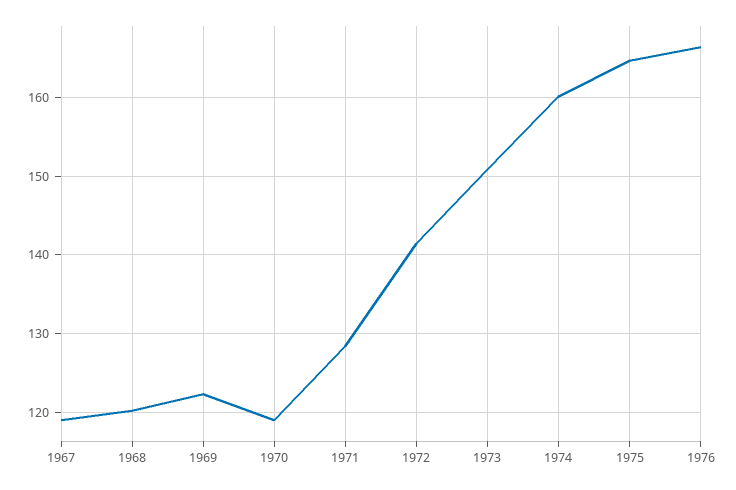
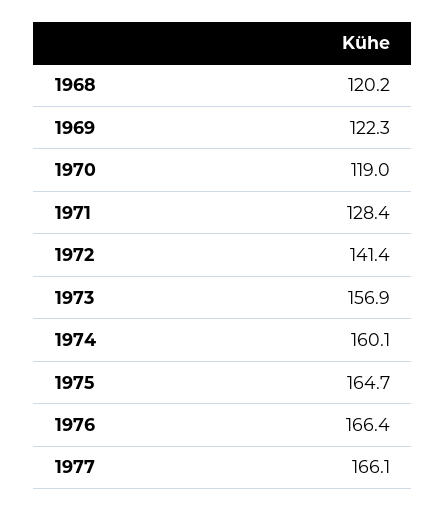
1967: 119 -> none
1973: 151 -> 156.9
1977: none -> 166.1

